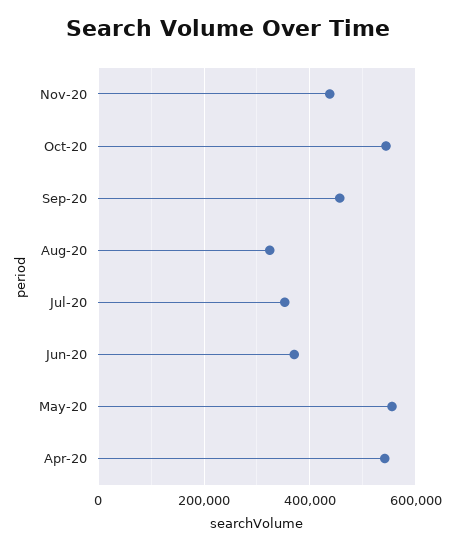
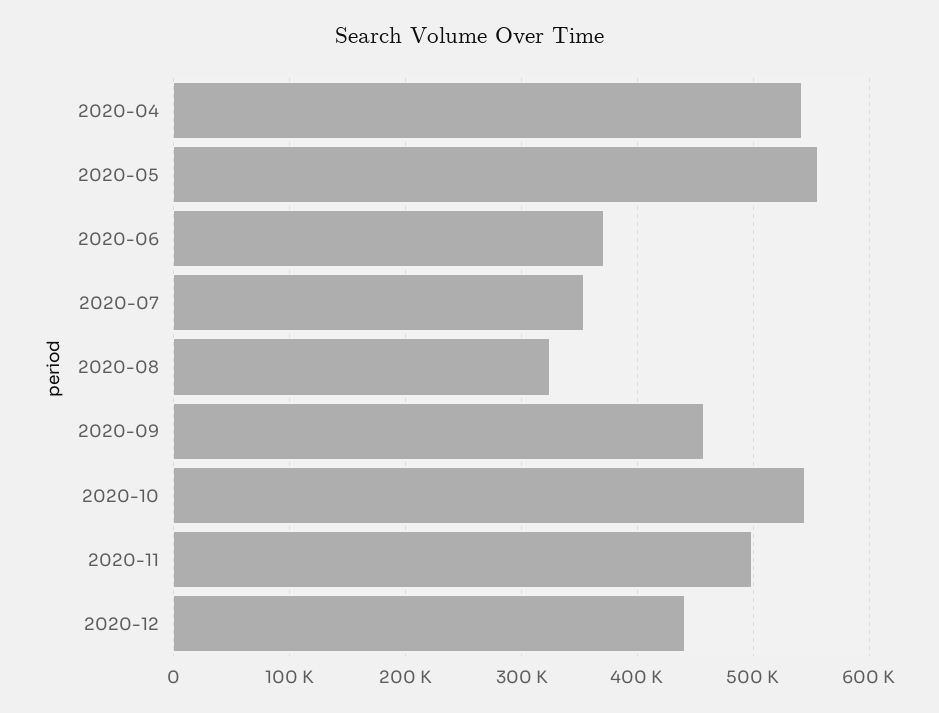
Nov-20: 440000 -> 500000
2020-12: none -> 440000

